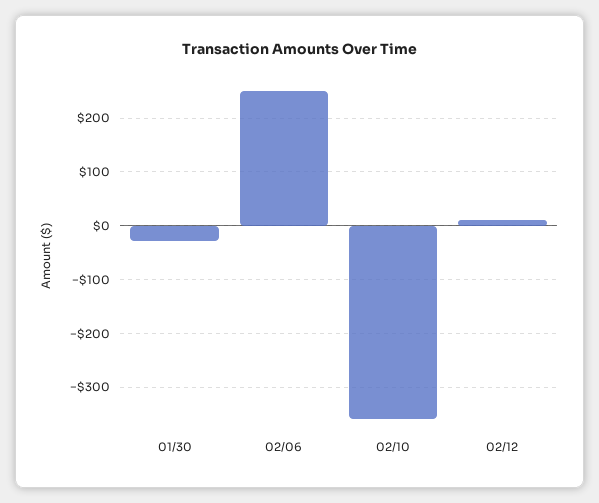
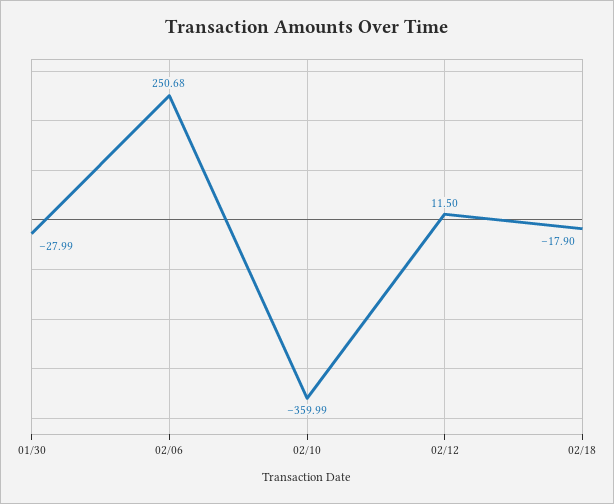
02/18: none -> -17.9

